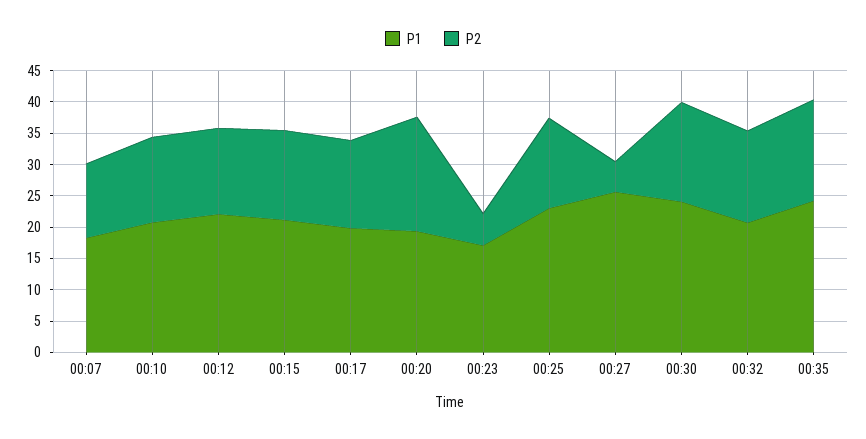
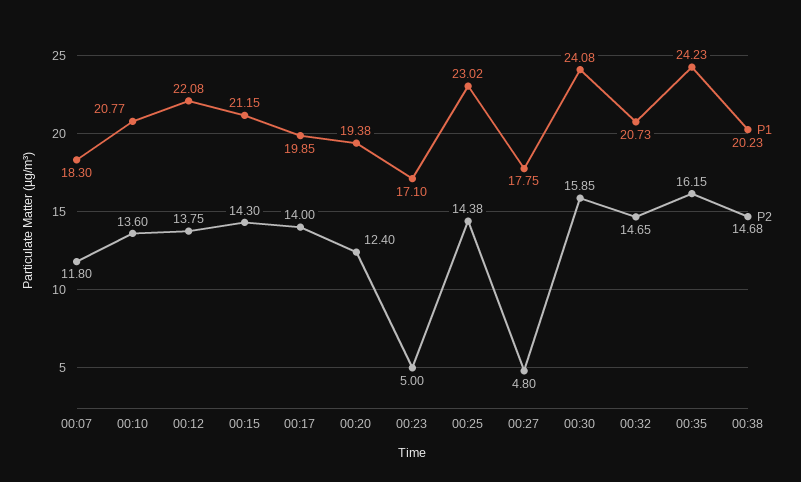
P2, 00:20: 17.5 -> 12.4
P1, 00:27: 25 -> 17.75
P1, 00:38: none -> 20.23
P2, 00:38: none -> 14.68

